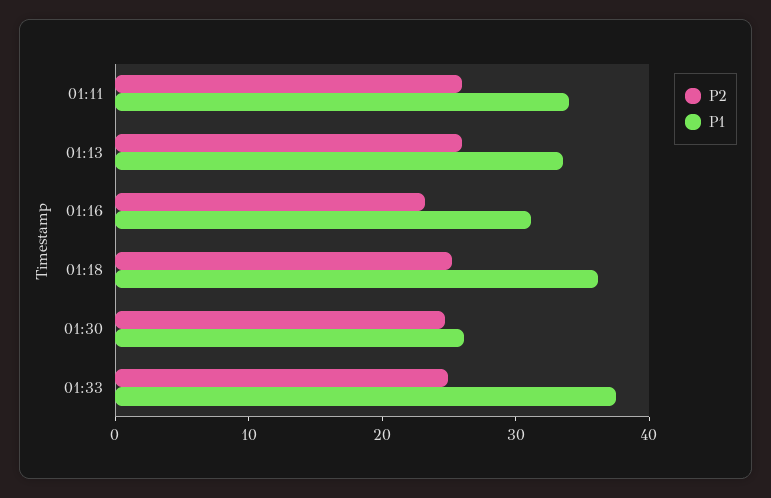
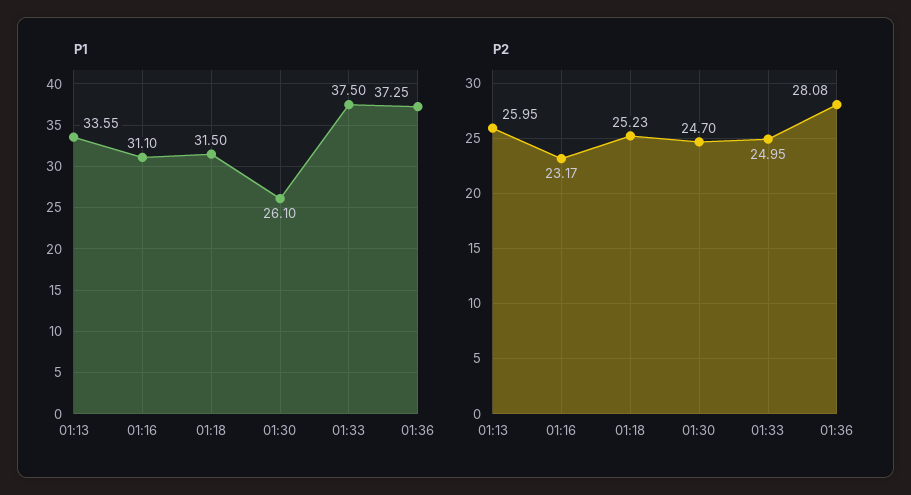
P2, 01:11: 26 -> none
P1, 01:11: 34 -> none
P1, 01:18: 36 -> 31.5
P1, 01:36: none -> 37.25
P2, 01:36: none -> 28.08

